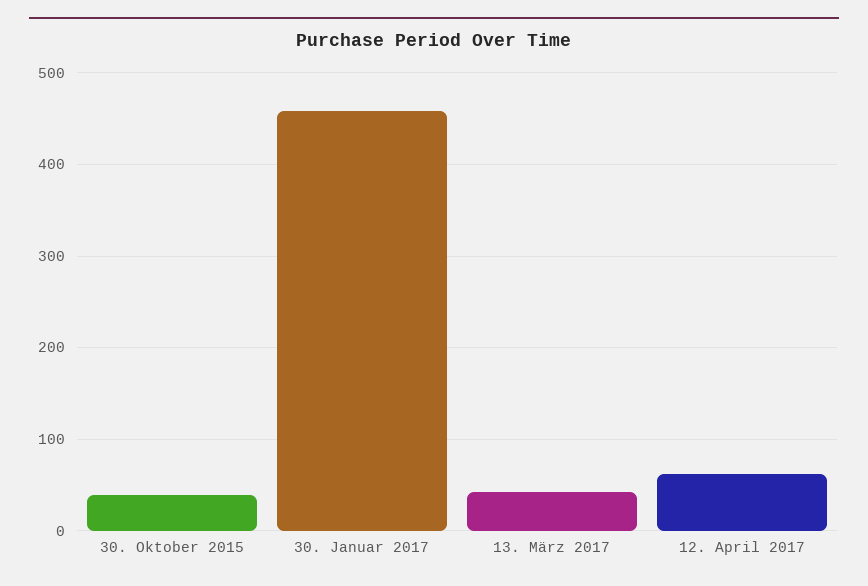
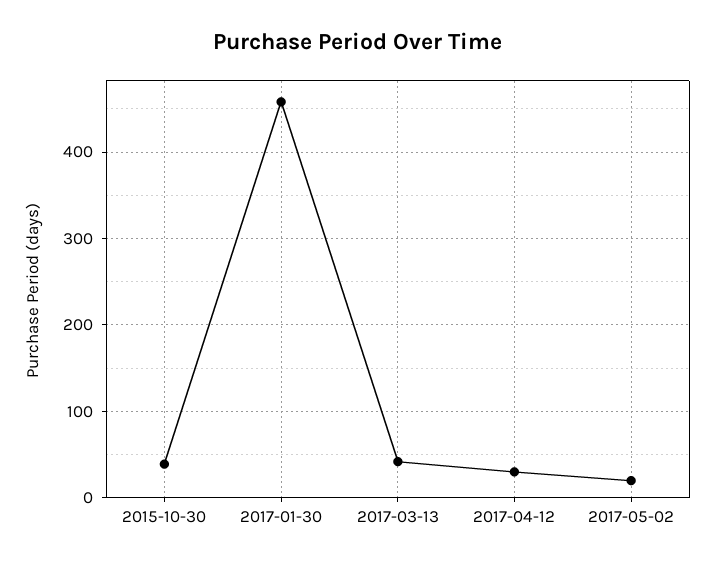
12. April 2017: 60 -> 30
2017-05-02: none -> 20

